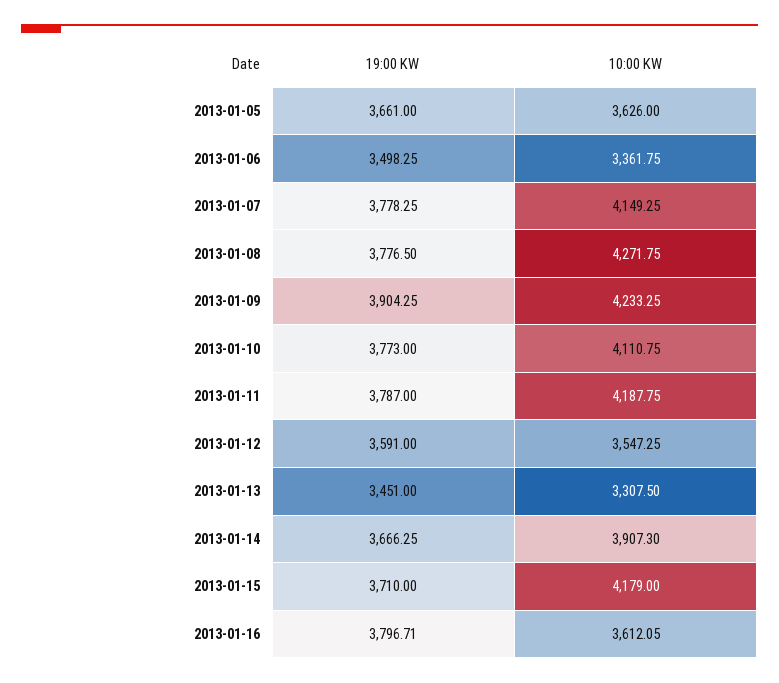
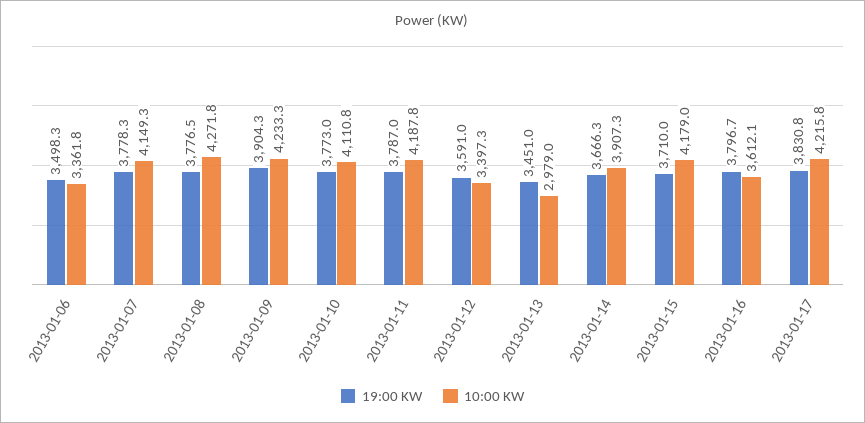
19:00 KW, 2013-01-05: 3661 -> none
10:00 KW, 2013-01-05: 3626 -> none
10:00 KW, 2013-01-12: 3547.25 -> 3397.3
10:00 KW, 2013-01-13: 3307.5 -> 2979
19:00 KW, 2013-01-17: none -> 3830.8
10:00 KW, 2013-01-17: none -> 4215.8

